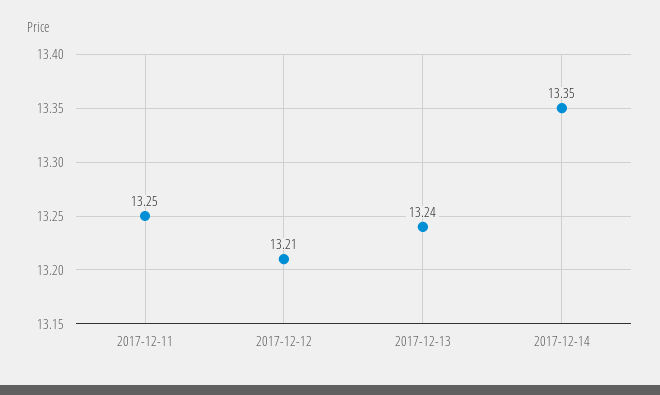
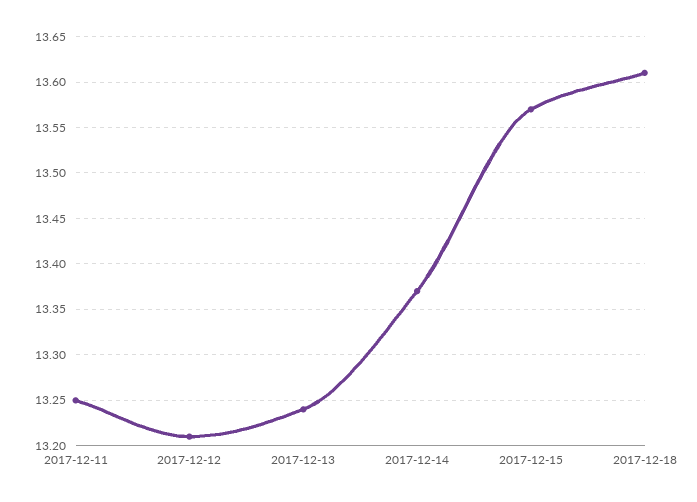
2017-12-14: 13.35 -> 13.37
2017-12-15: none -> 13.57
2017-12-18: none -> 13.61

